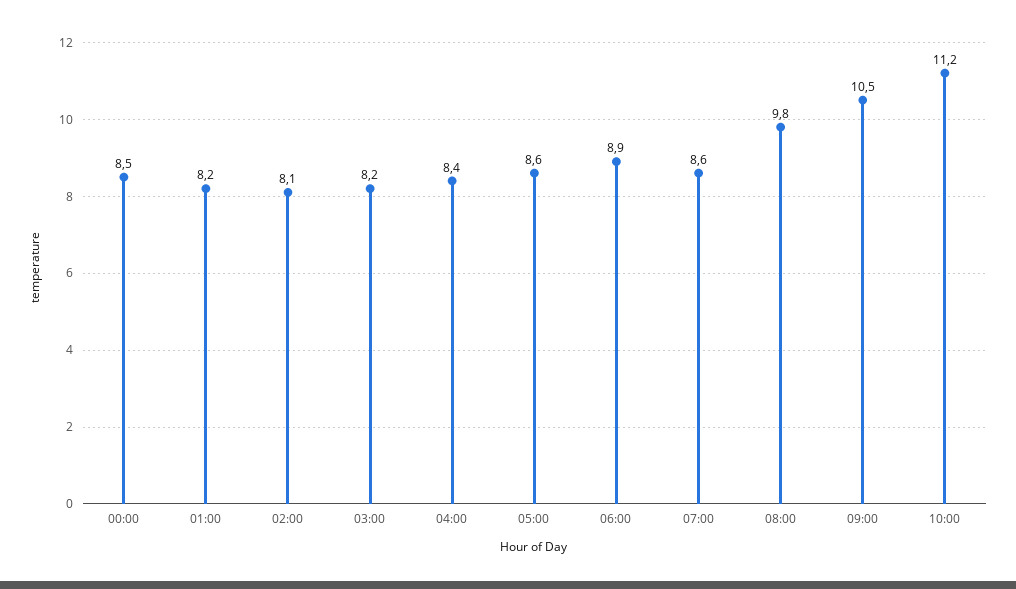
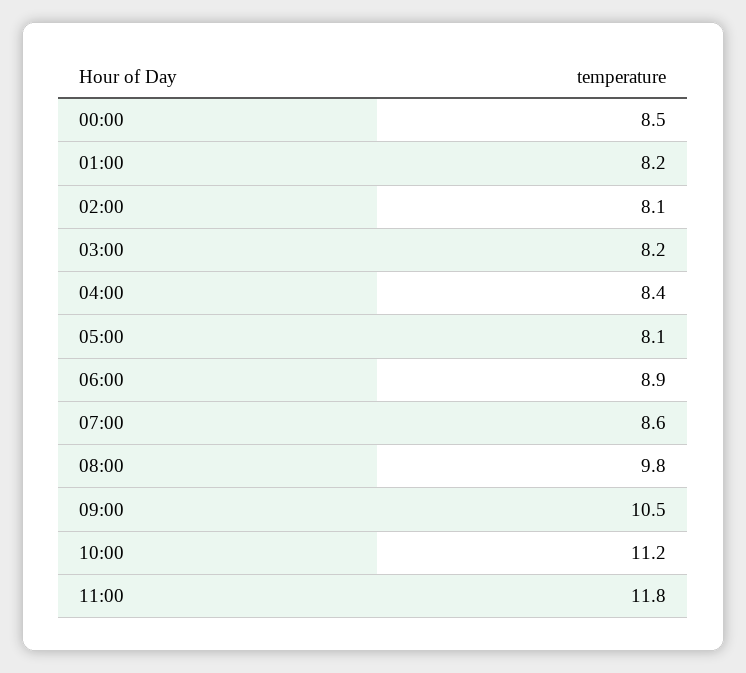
05:00: 8.6 -> 8.1
11:00: none -> 11.8

